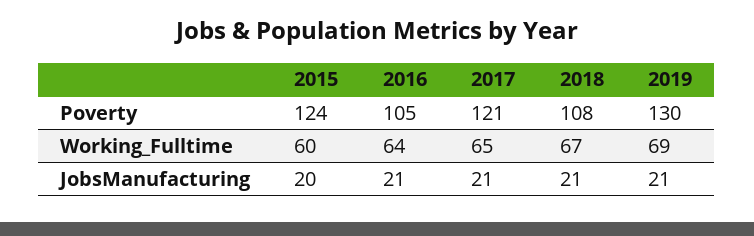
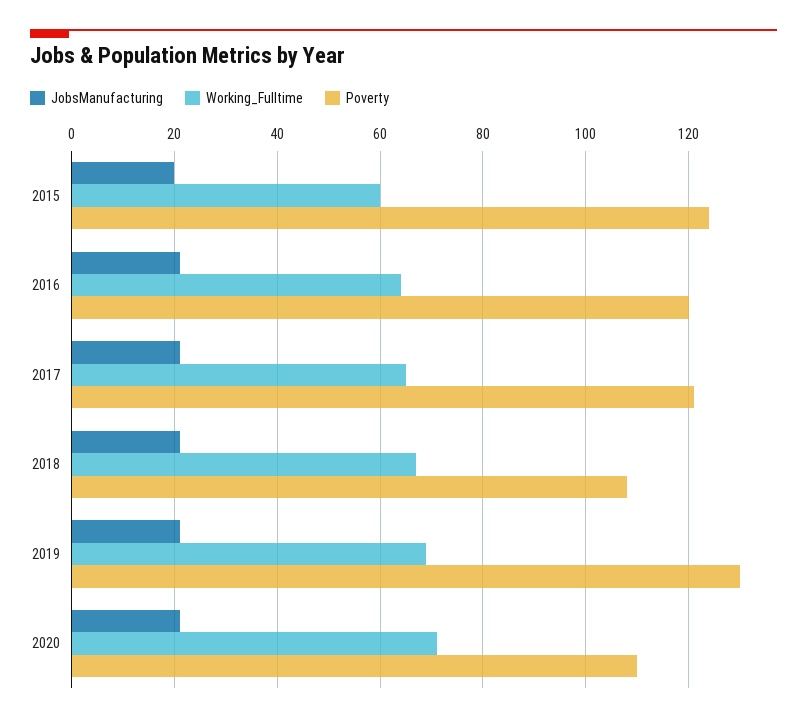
Poverty, 2016: 105 -> 120
JobsManufacturing, 2020: none -> 20
Working_Fulltime, 2020: none -> 70
Poverty, 2020: none -> 110

